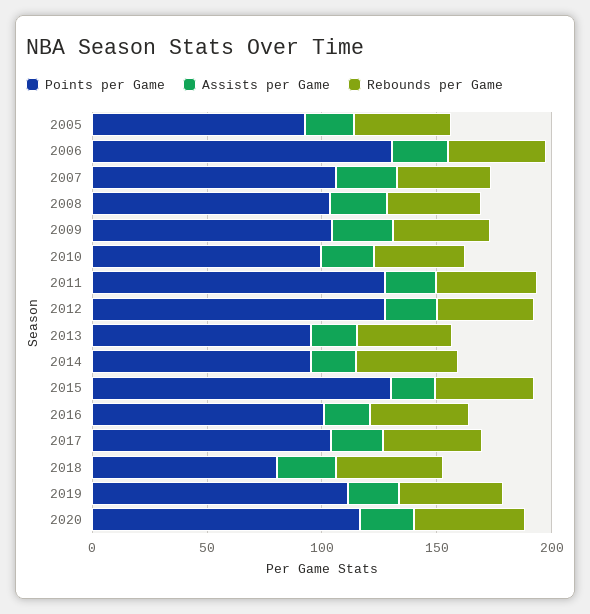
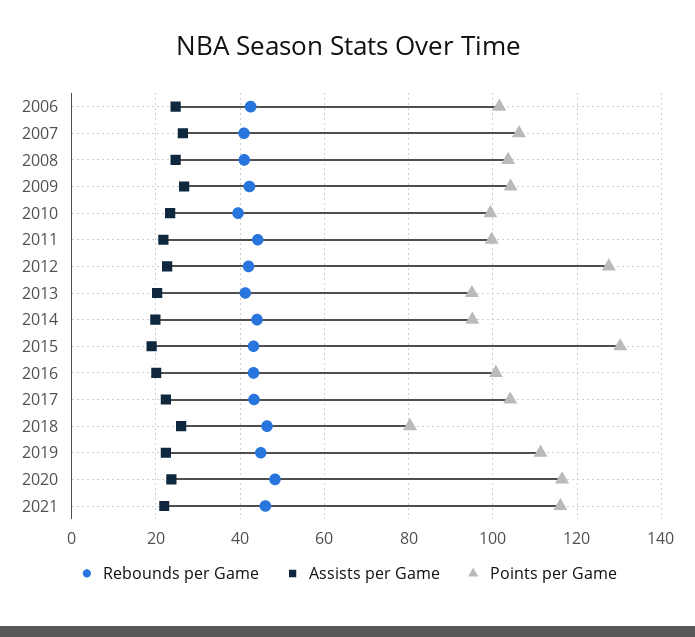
Points per Game, 2005: 90 -> none
Assists per Game, 2005: 20 -> none
Rebounds per Game, 2005: 40 -> none
Points per Game, 2006: 130 -> 102
Points per Game, 2011: 130 -> 100
Rebounds per Game, 2021: none -> 46
Assists per Game, 2021: none -> 22
Points per Game, 2021: none -> 116

